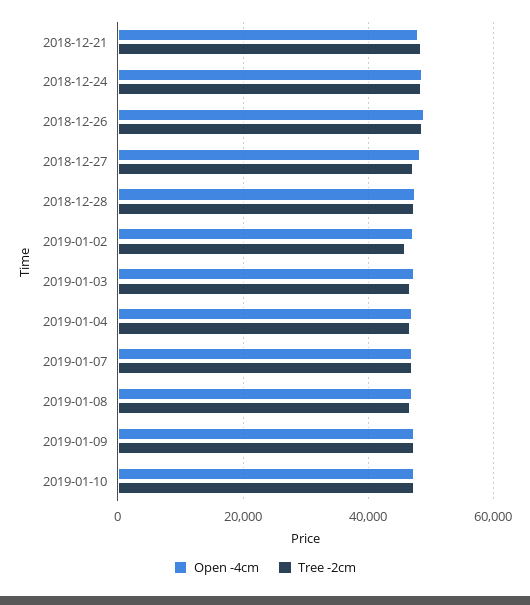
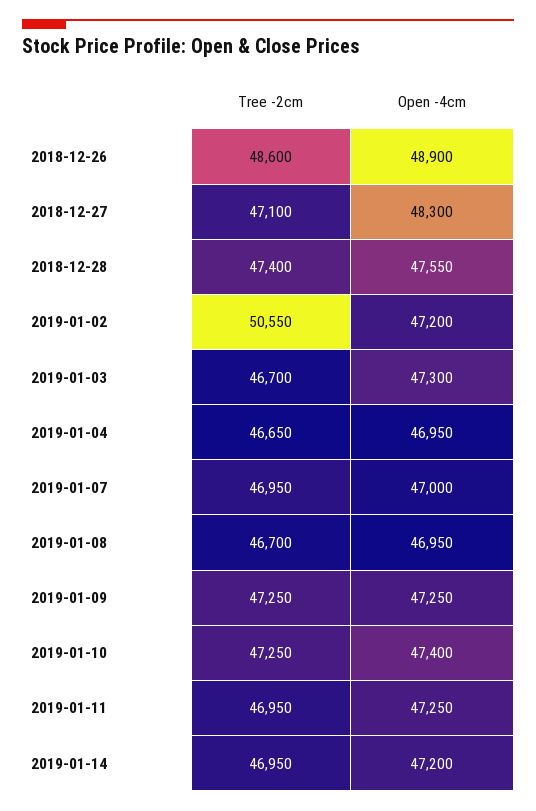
Open -4cm, 2018-12-21: 48000 -> none
Tree -2cm, 2018-12-21: 48000 -> none
Open -4cm, 2018-12-24: 48000 -> none
Tree -2cm, 2018-12-24: 48000 -> none
Tree -2cm, 2019-01-02: 46000 -> 50550
Tree -2cm, 2019-01-11: none -> 46950
Open -4cm, 2019-01-11: none -> 47250
Tree -2cm, 2019-01-14: none -> 46950
Open -4cm, 2019-01-14: none -> 47200

